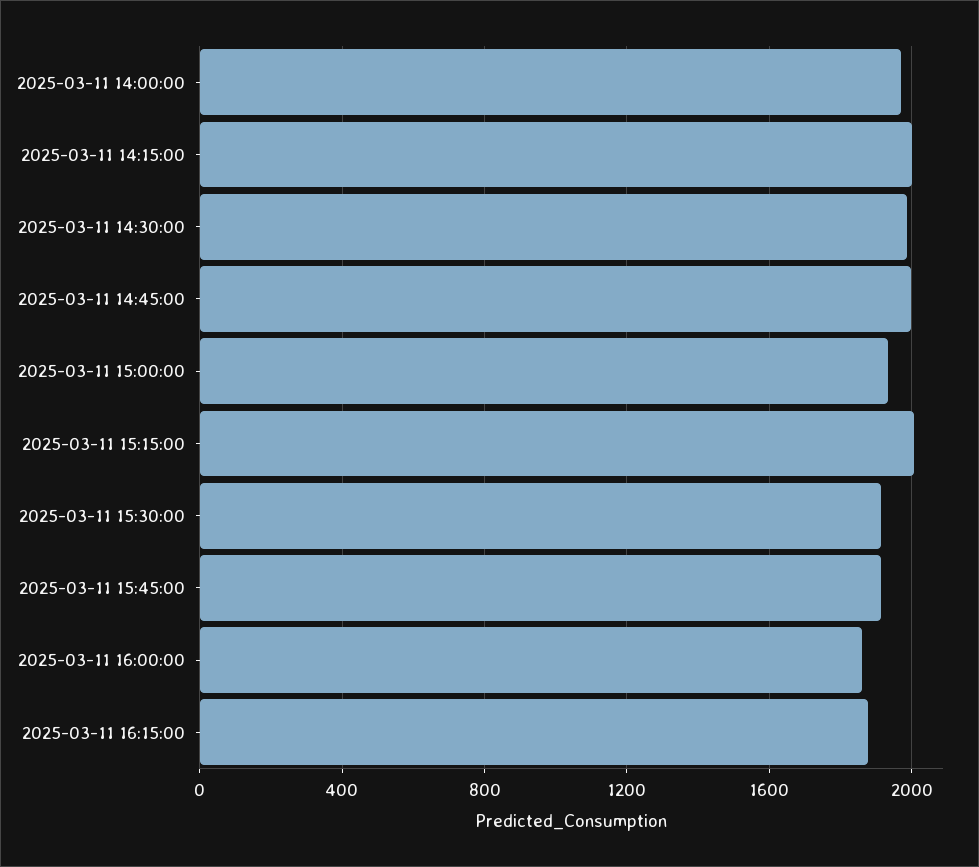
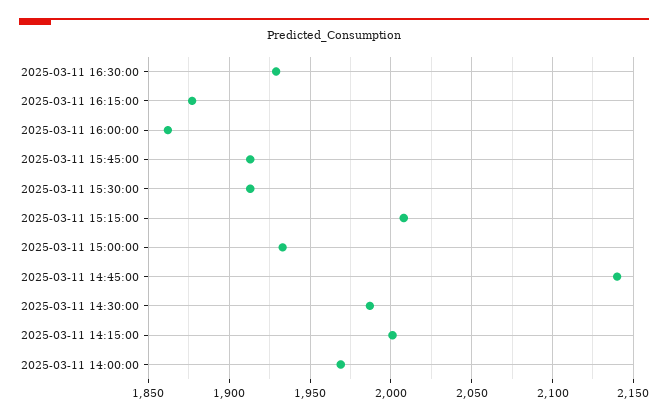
2025-03-11 14:45:00: 2000 -> 2140
2025-03-11 16:30:00: none -> 1930

